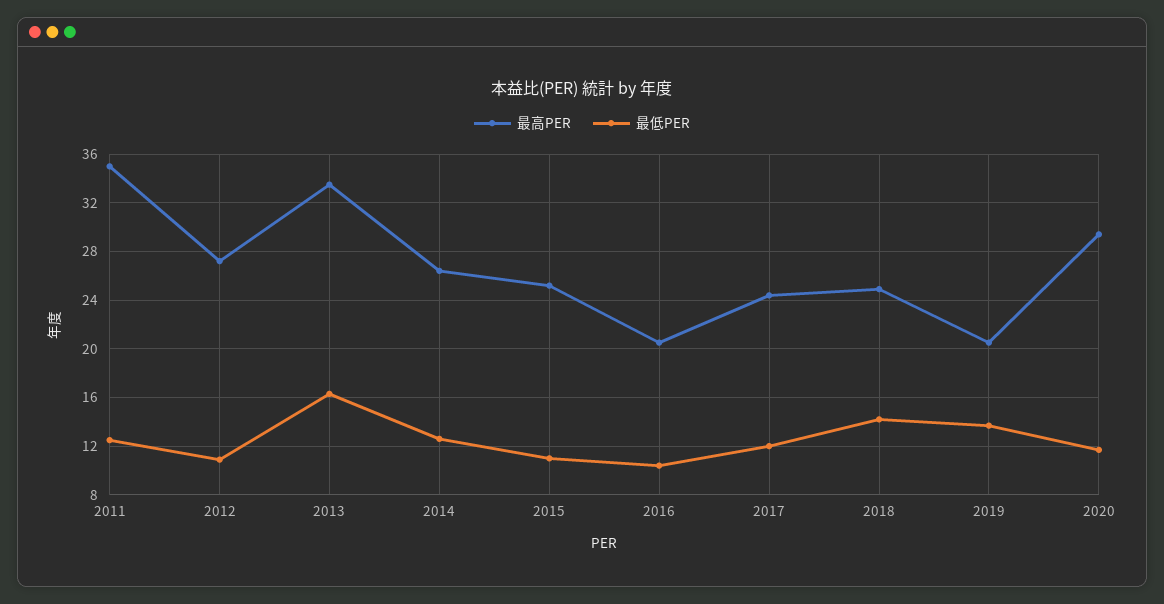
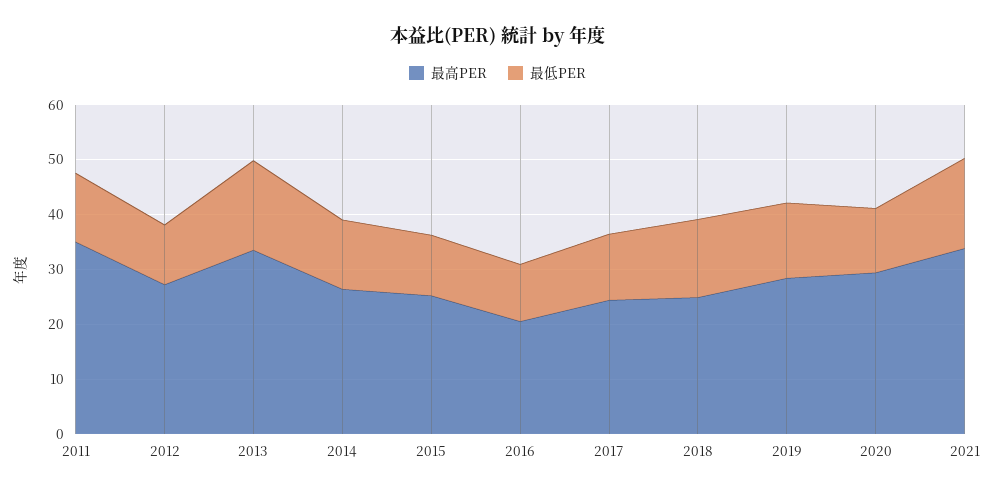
最高PER, 2019: 20.5 -> 28
最高PER, 2021: none -> 34
最低PER, 2021: none -> 16

